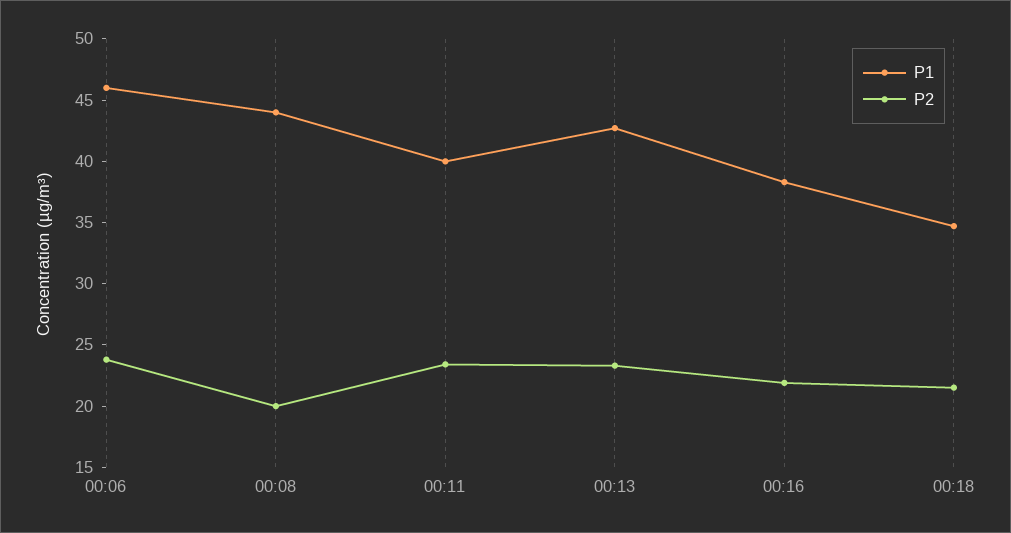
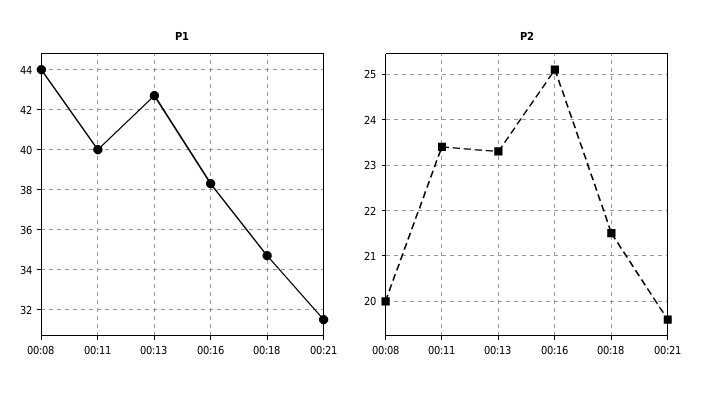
P1, 00:06: 46 -> none
P2, 00:06: 24 -> none
P2, 00:16: 22 -> 25
P1, 00:21: none -> 31.5
P2, 00:21: none -> 19.5

